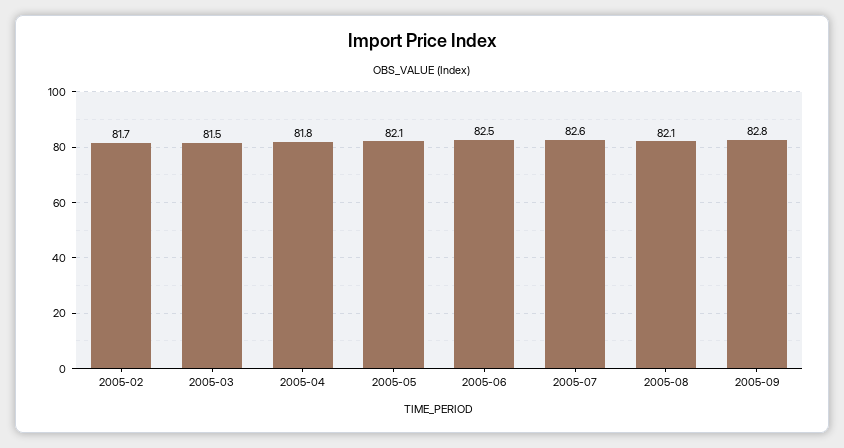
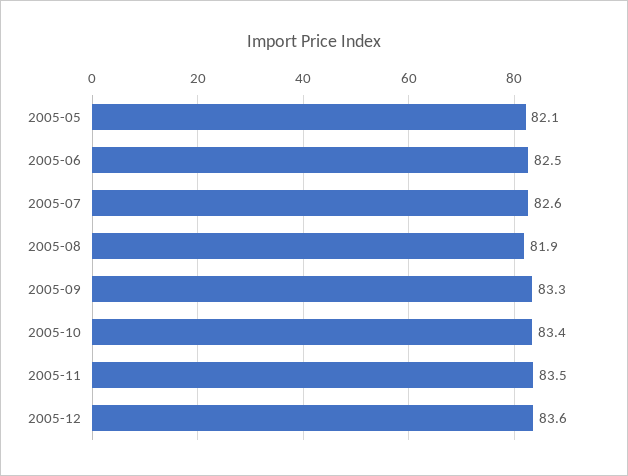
2005-02: 81.7 -> none
2005-03: 81.5 -> none
2005-04: 81.8 -> none
2005-08: 82.1 -> 81.9
2005-09: 82.8 -> 83.3
2005-10: none -> 83.4
2005-11: none -> 83.5
2005-12: none -> 83.6

